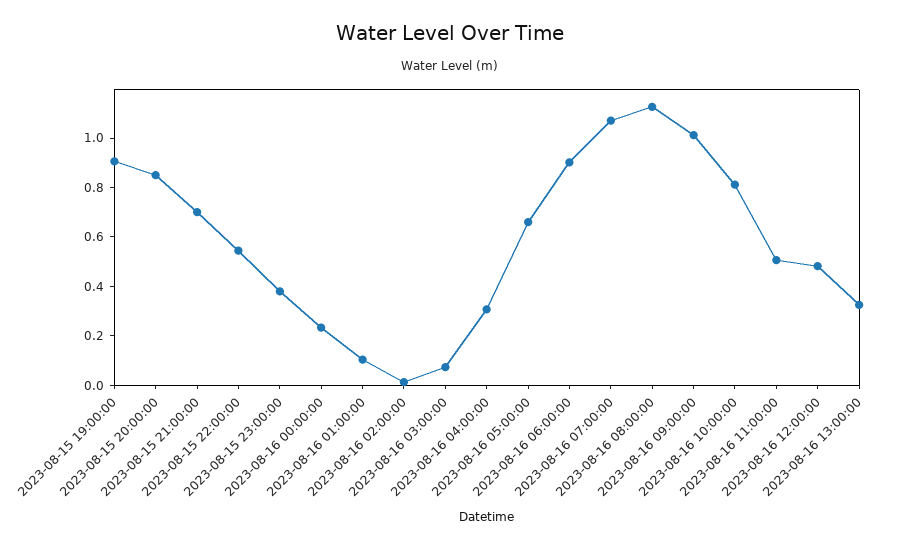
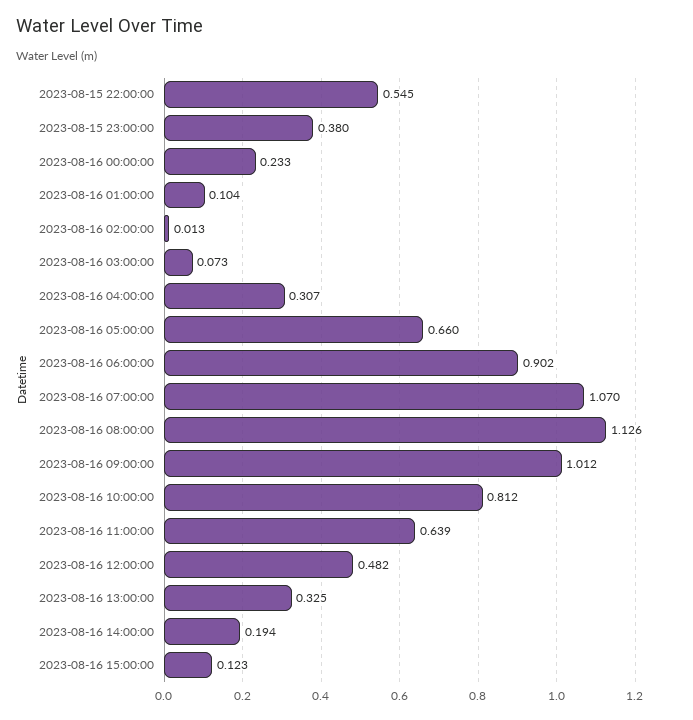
2023-08-15 19:00:00: 0.9 -> none
2023-08-15 20:00:00: 0.85 -> none
2023-08-15 21:00:00: 0.7 -> none
2023-08-16 11:00:00: 0.5 -> 0.639
2023-08-16 14:00:00: none -> 0.194
2023-08-16 15:00:00: none -> 0.123

